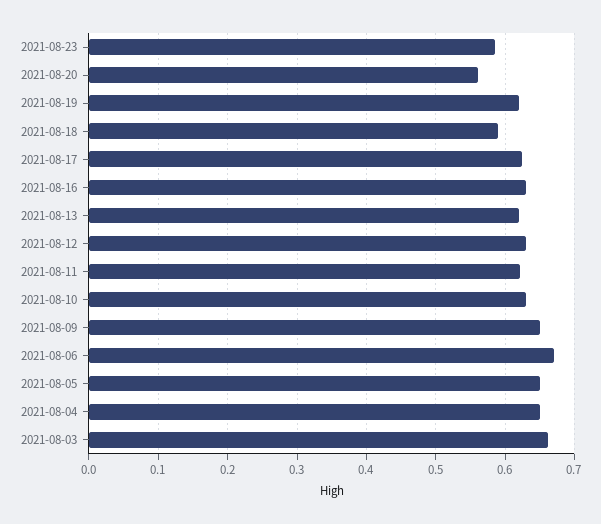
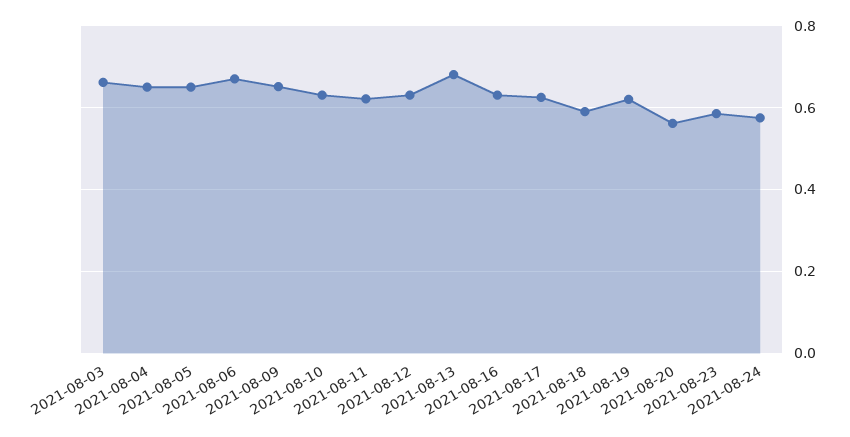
2021-08-13: 0.62 -> 0.68
2021-08-24: none -> 0.58

